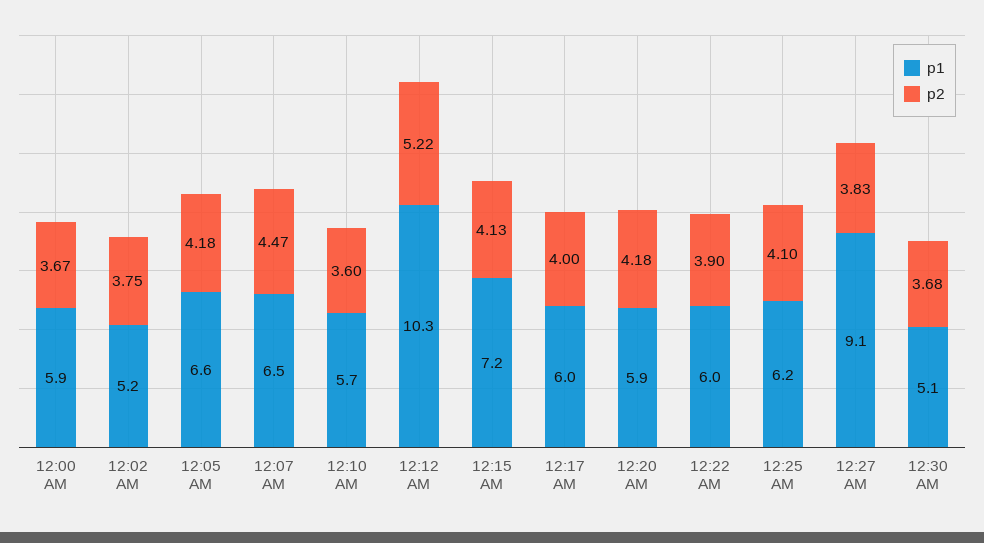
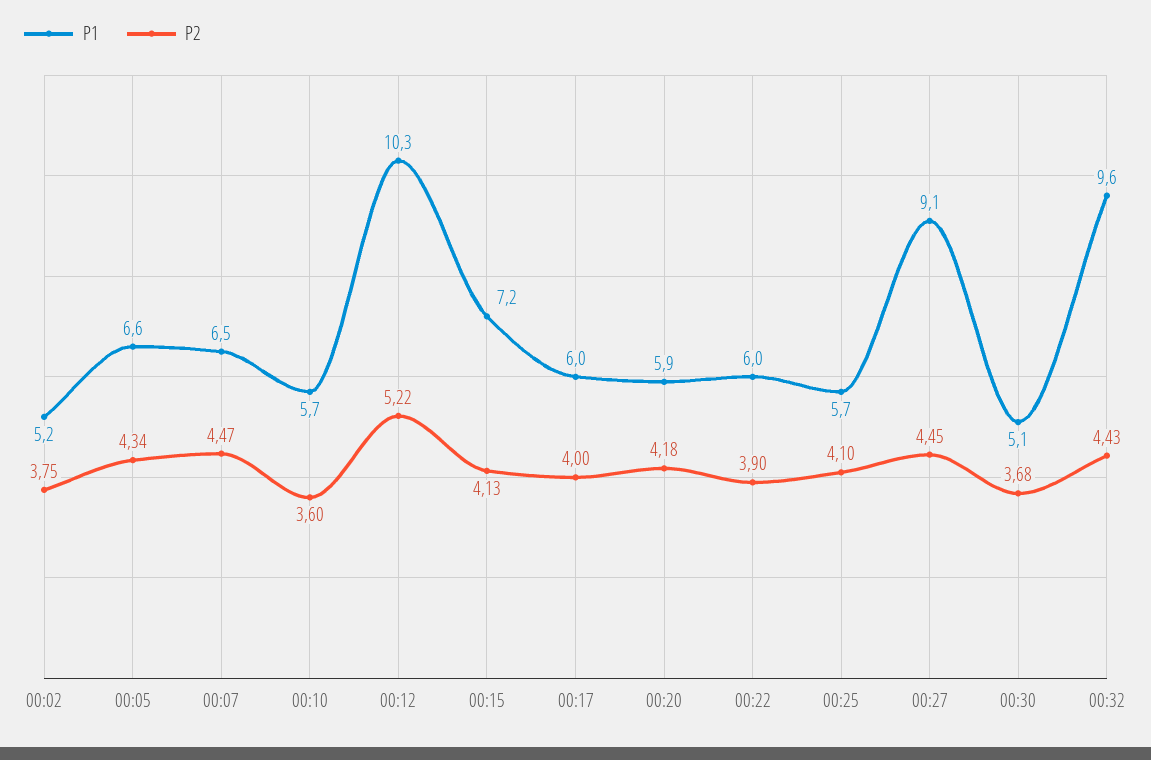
p1, 12:00 AM: 5.9 -> none
p2, 12:00 AM: 3.67 -> none
p2, 12:05 AM: 4.18 -> 4.34
p1, 12:25 AM: 6.2 -> 5.7
p2, 12:27 AM: 3.83 -> 4.45
p1, 00:32: none -> 9.6
p2, 00:32: none -> 4.43

